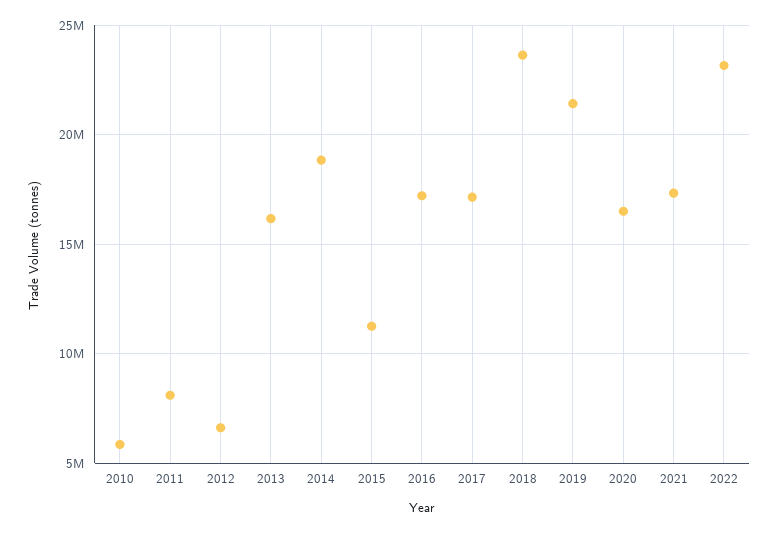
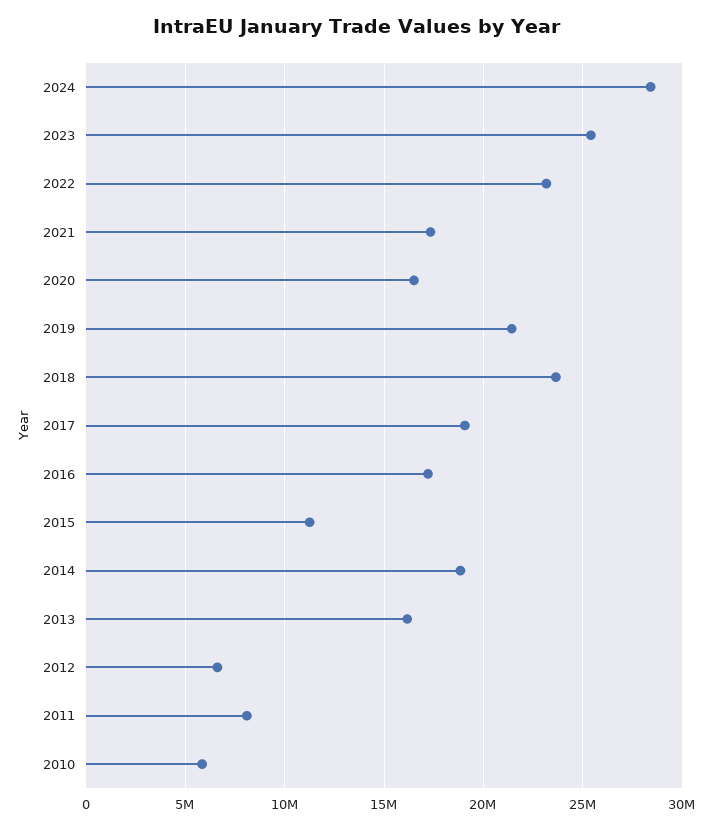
2017: 17000000 -> 19000000
2024: none -> 28500000
2023: none -> 25500000

